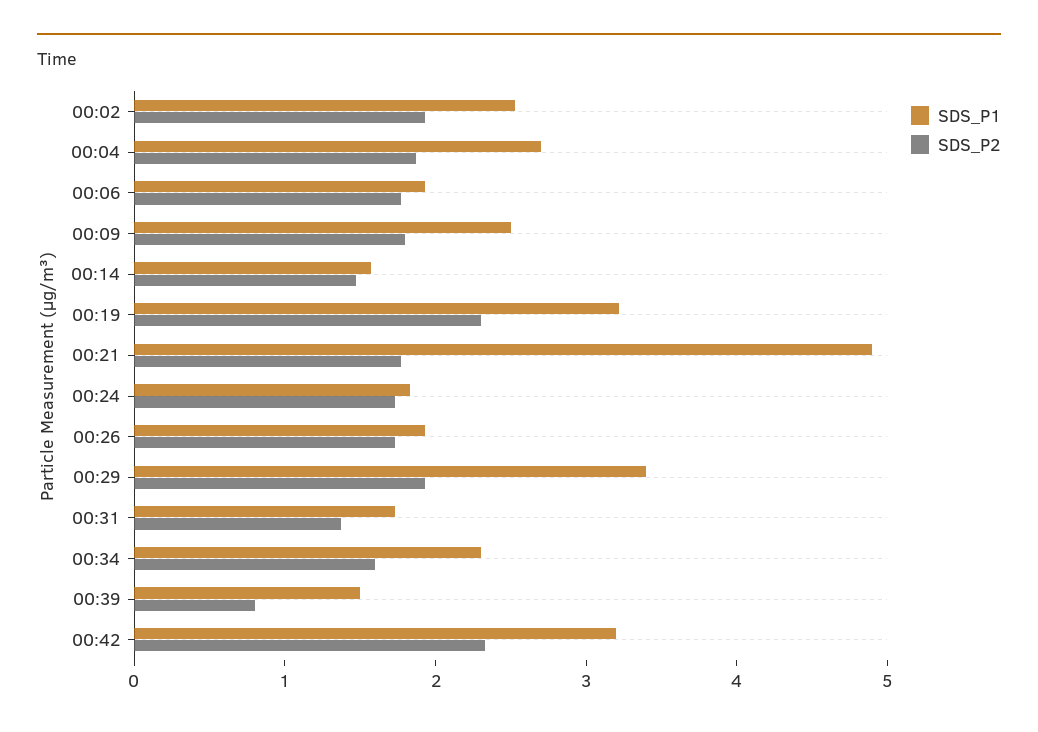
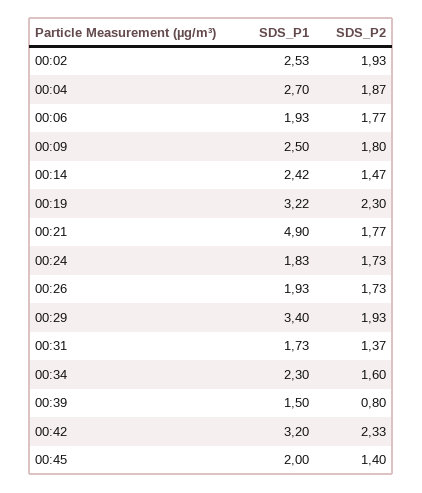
SDS_P1, 00:14: 1.6 -> 2.42
SDS_P1, 00:45: none -> 2
SDS_P2, 00:45: none -> 1.4

